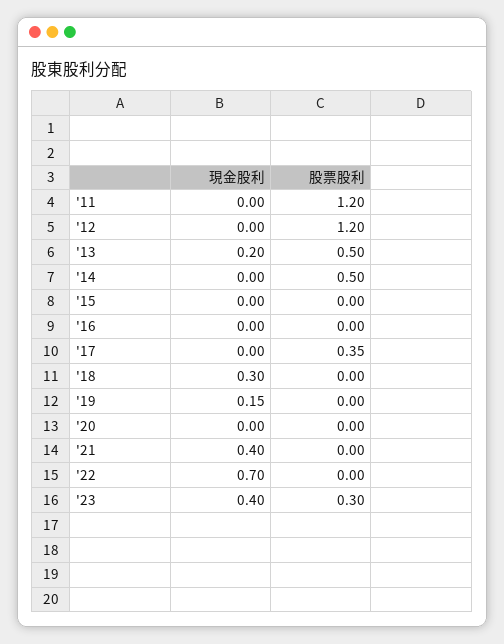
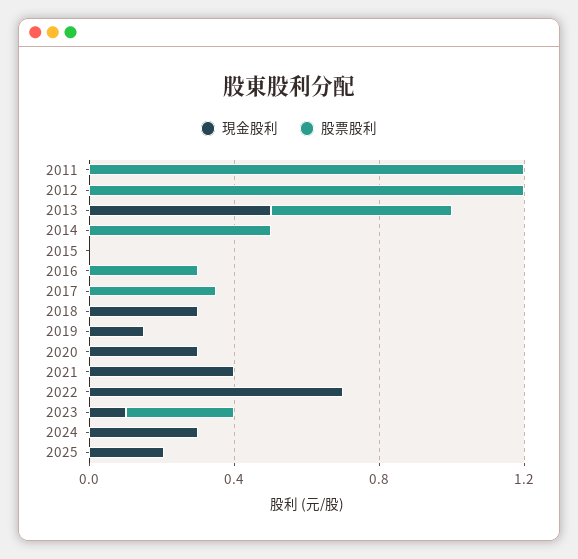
現金股利, '13: 0.2 -> 0.5
股票股利, '16: 0 -> 0.3
現金股利, '20: 0 -> 0.3
現金股利, '23: 0.4 -> 0.1
現金股利, 2024: none -> 0.3
股票股利, 2024: none -> 0
現金股利, 2025: none -> 0.2
股票股利, 2025: none -> 0

